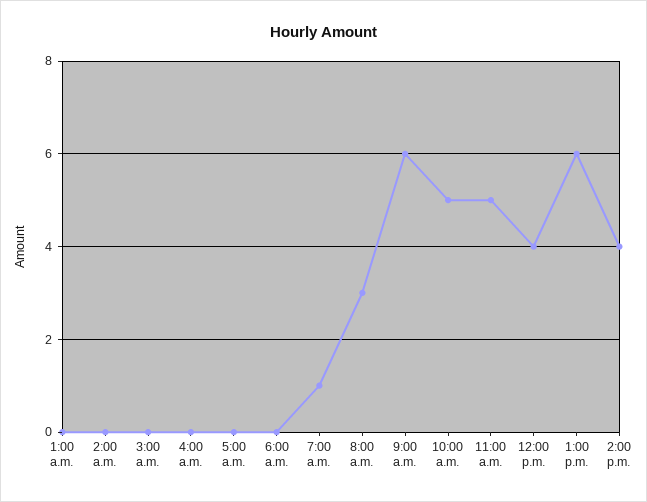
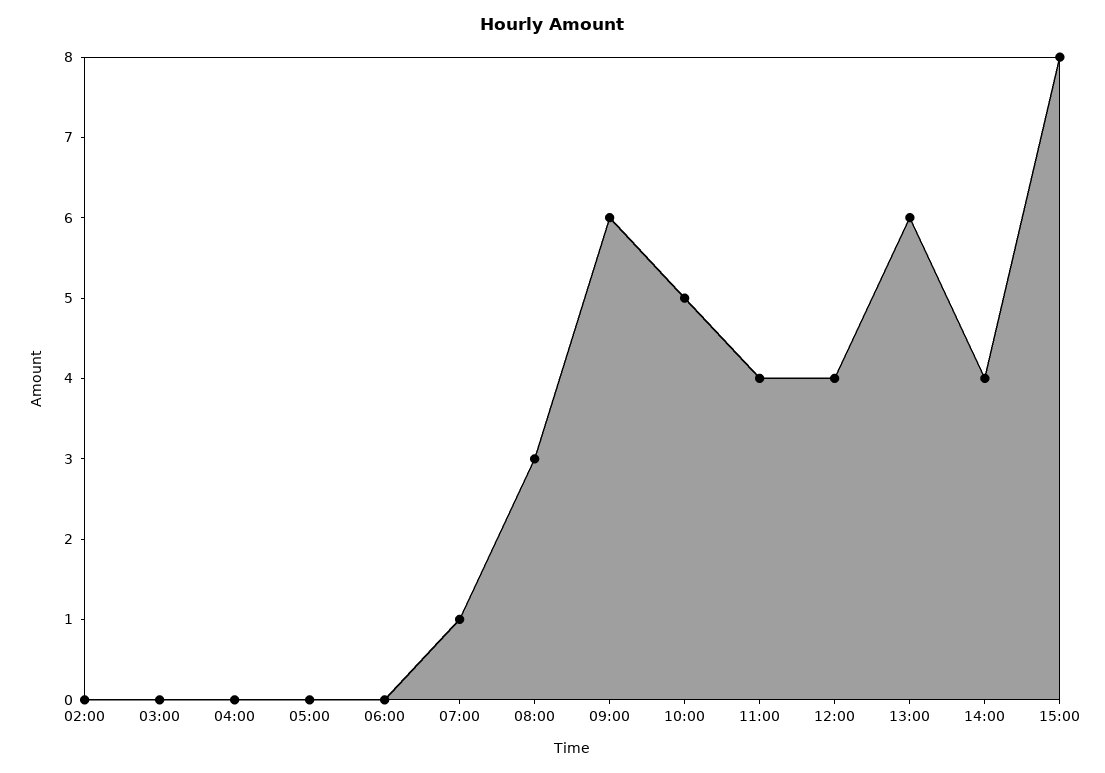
1:00 a.m.: 0 -> none
11:00 a.m.: 5 -> 4
15:00: none -> 8

